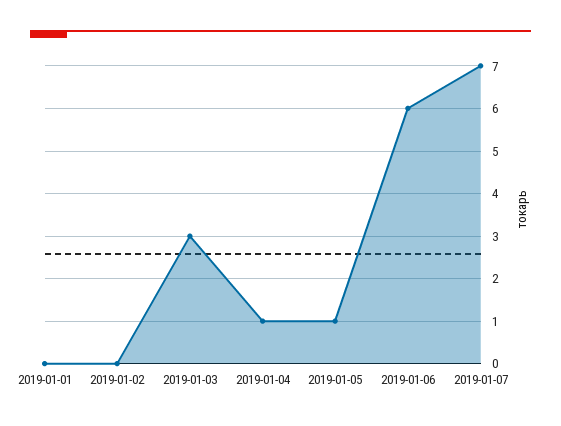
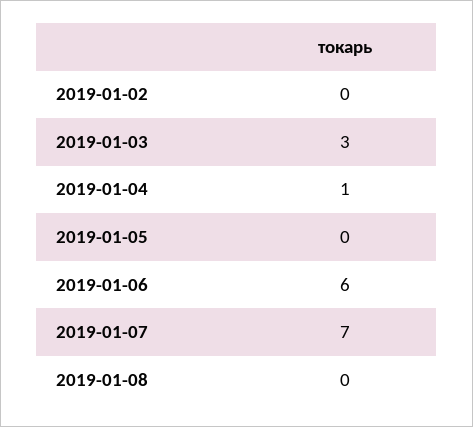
2019-01-01: 0 -> none
2019-01-05: 1 -> 0
2019-01-08: none -> 0

